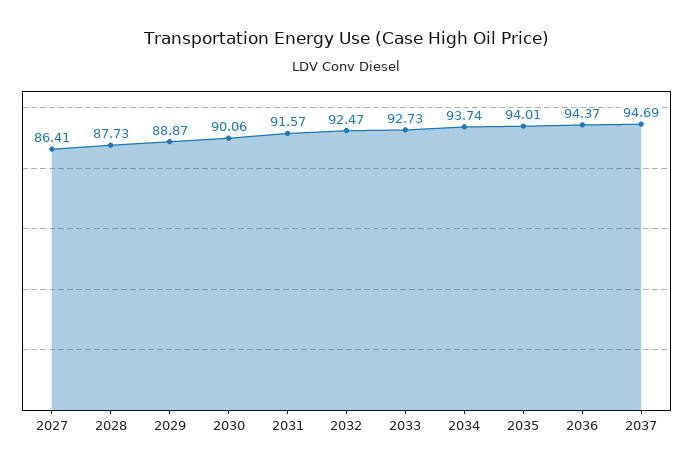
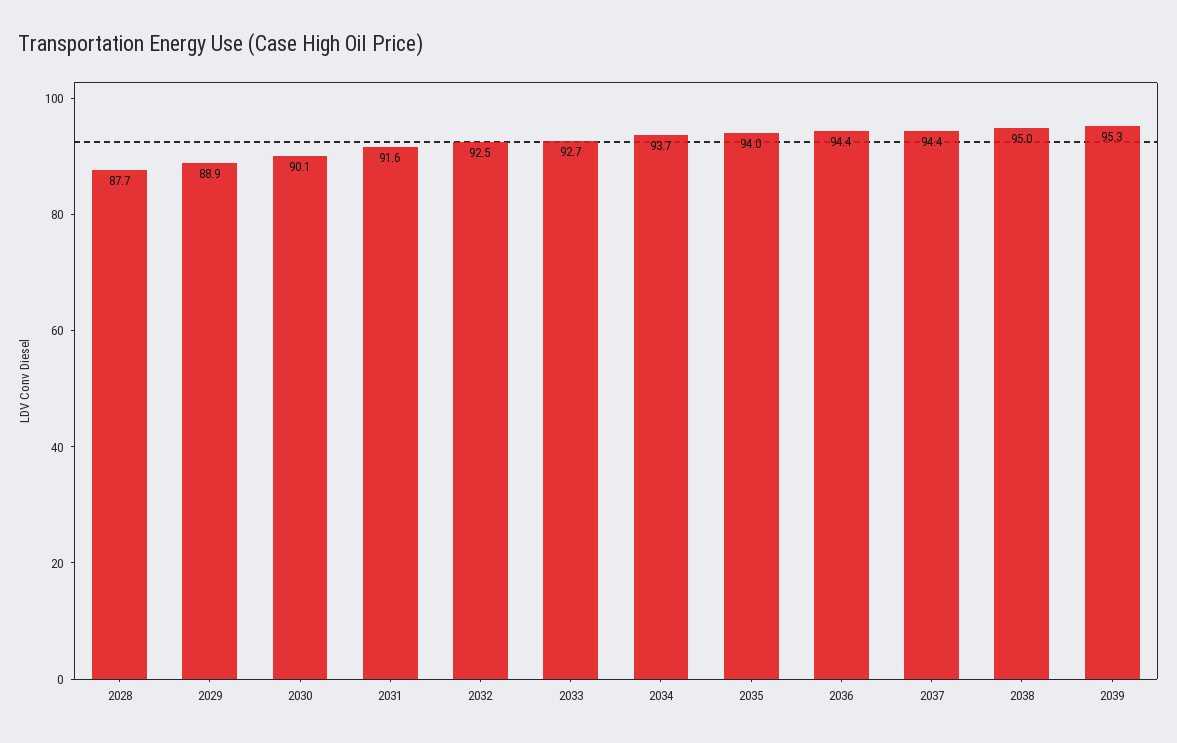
2027: 86.41 -> none
2037: 94.69 -> 94.4
2038: none -> 95
2039: none -> 95.3

